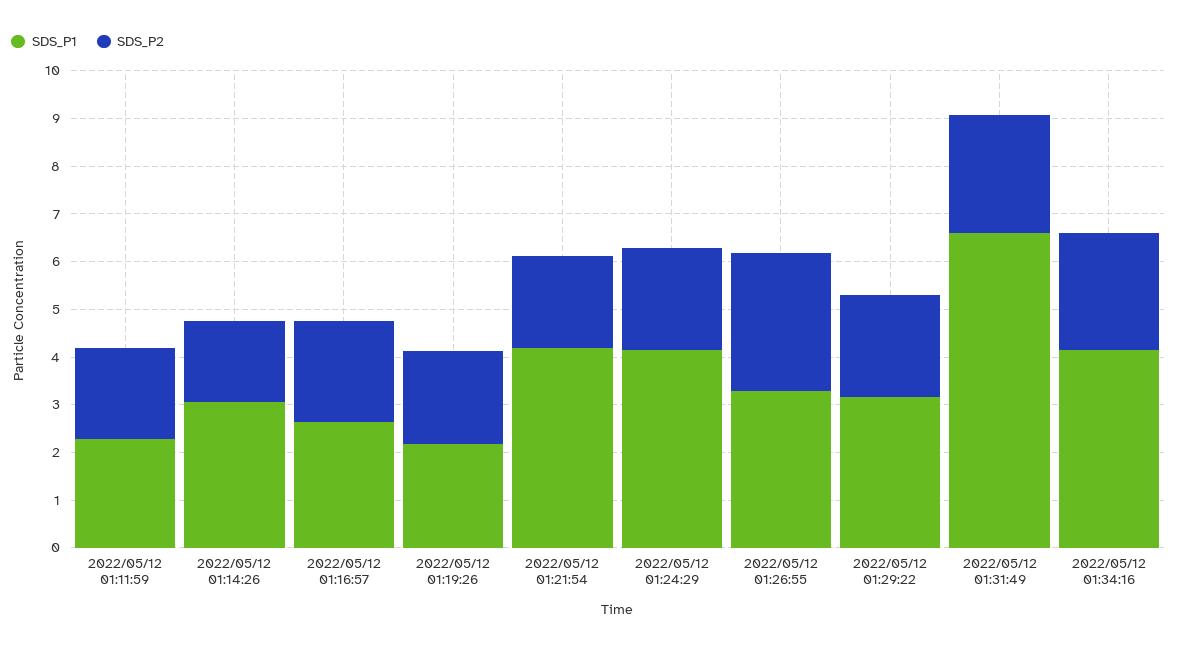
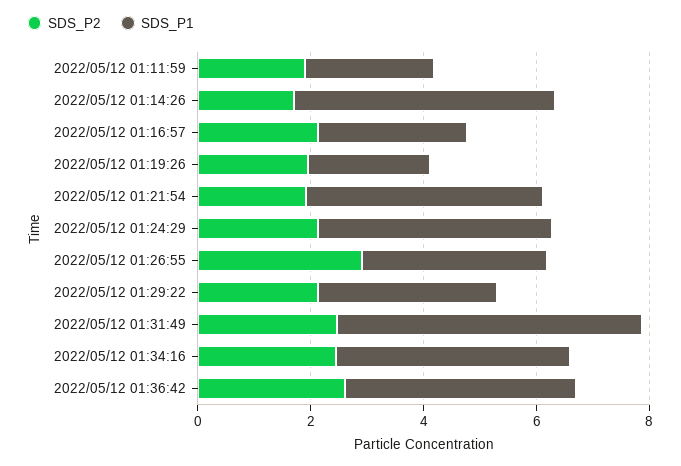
SDS_P1, 2022/05/12 01:14:26: 3 -> 4.5
SDS_P1, 2022/05/12 01:31:49: 6.6 -> 5.5
SDS_P2, 2022/05/12 01:36:42: none -> 2.5
SDS_P1, 2022/05/12 01:36:42: none -> 4

